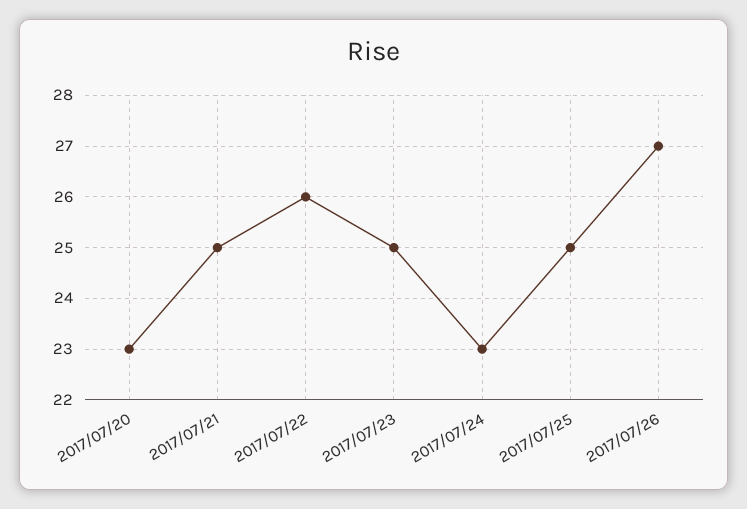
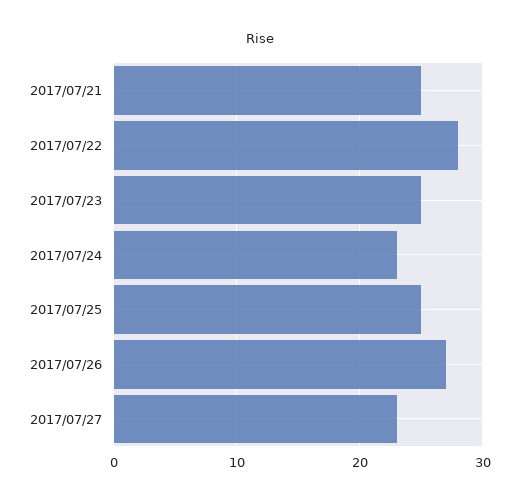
2017/07/20: 23 -> none
2017/07/22: 26 -> 28
2017/07/27: none -> 23

